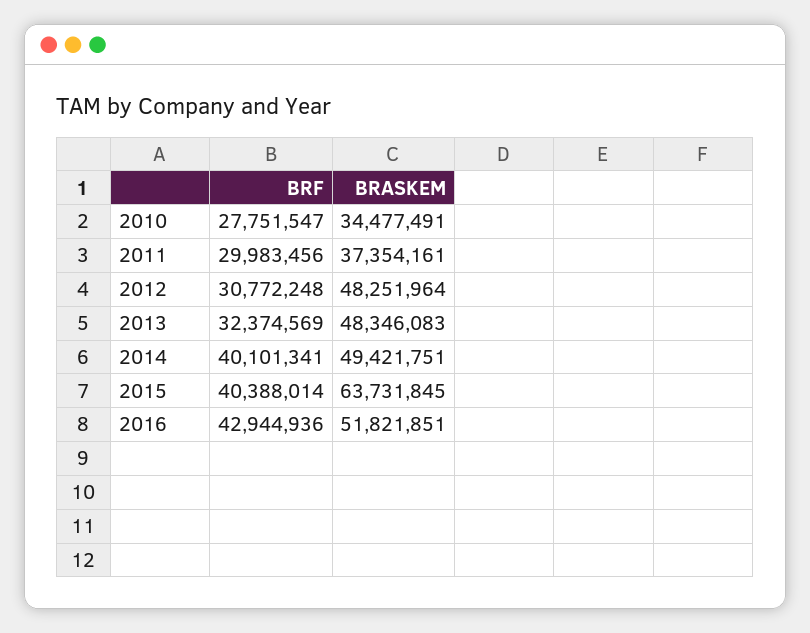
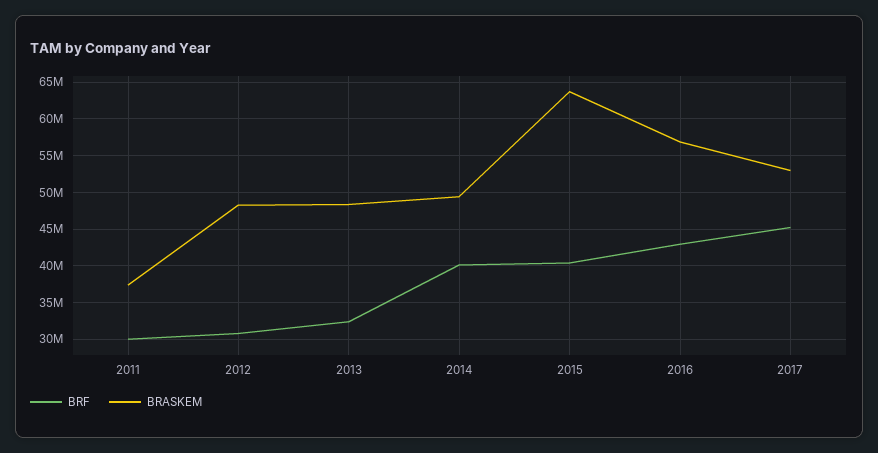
BRF, 2010: 27751547 -> none
BRASKEM, 2010: 34477491 -> none
BRASKEM, 2016: 51821851 -> 57000000
BRF, 2017: none -> 45000000
BRASKEM, 2017: none -> 53000000

